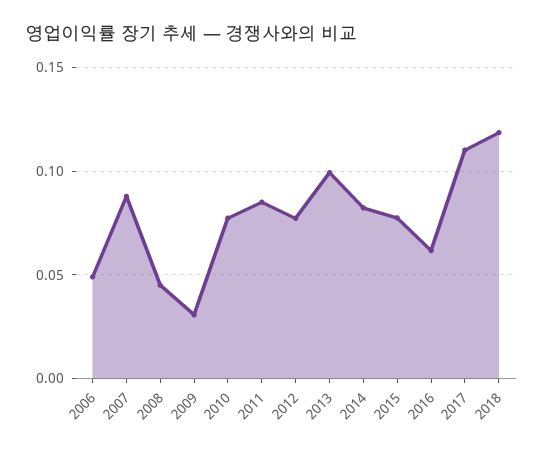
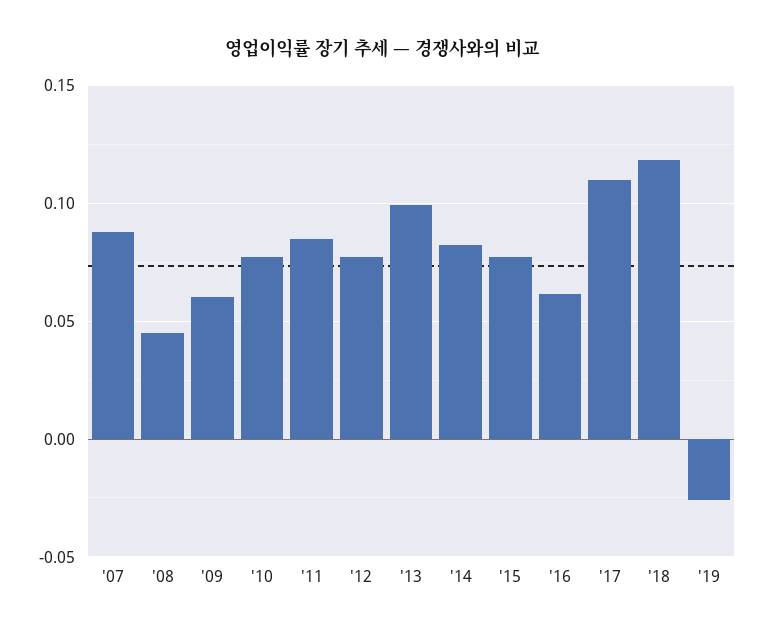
2006: 0.05 -> none
2009: 0.03 -> 0.06
'19: none -> -0.025

